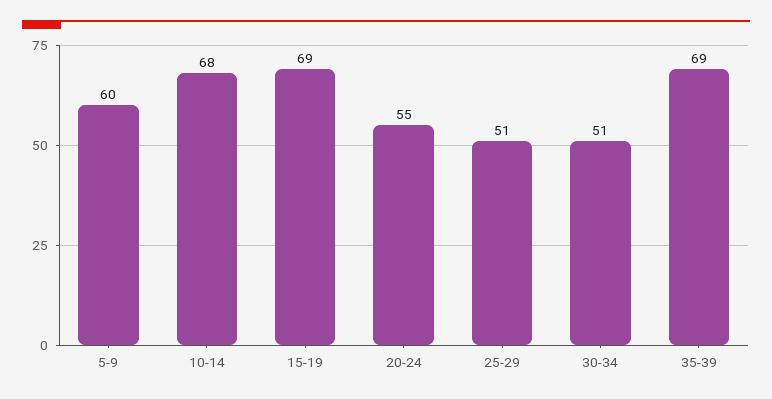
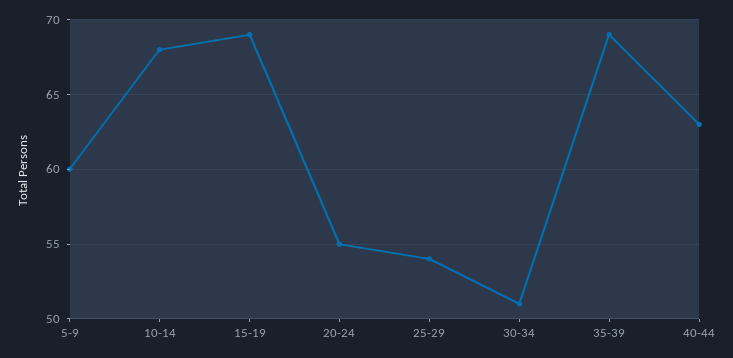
25-29: 51 -> 54
40-44: none -> 63

